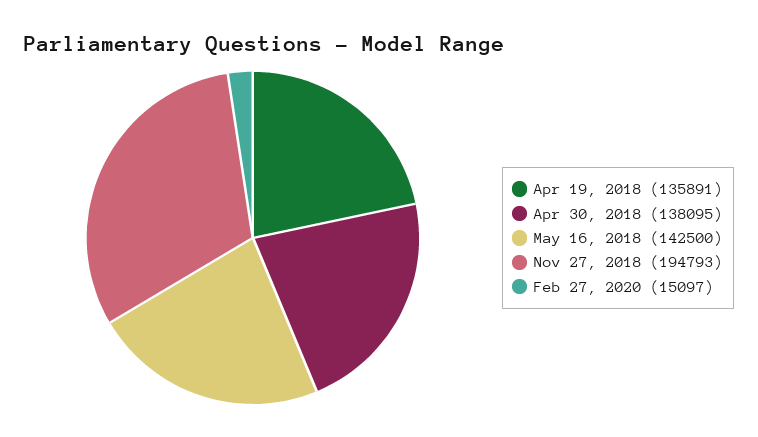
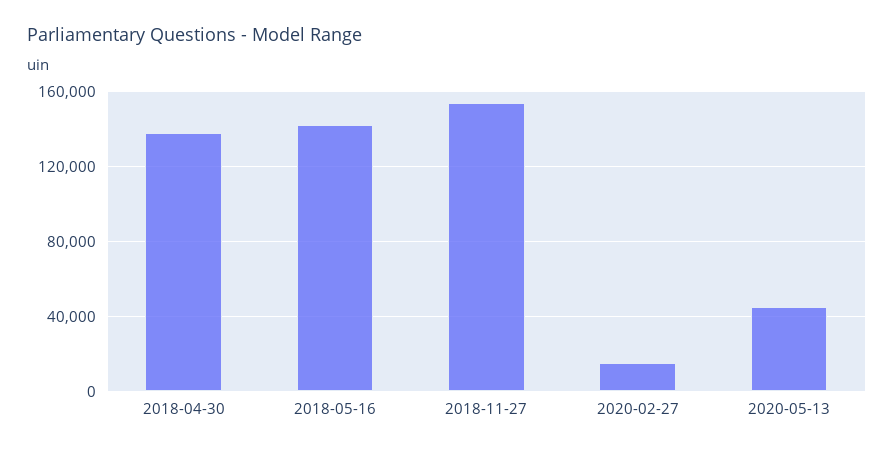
Apr 19, 2018: 135891 -> none
Nov 27, 2018: 194793 -> 155000
2020-05-13: none -> 45000

